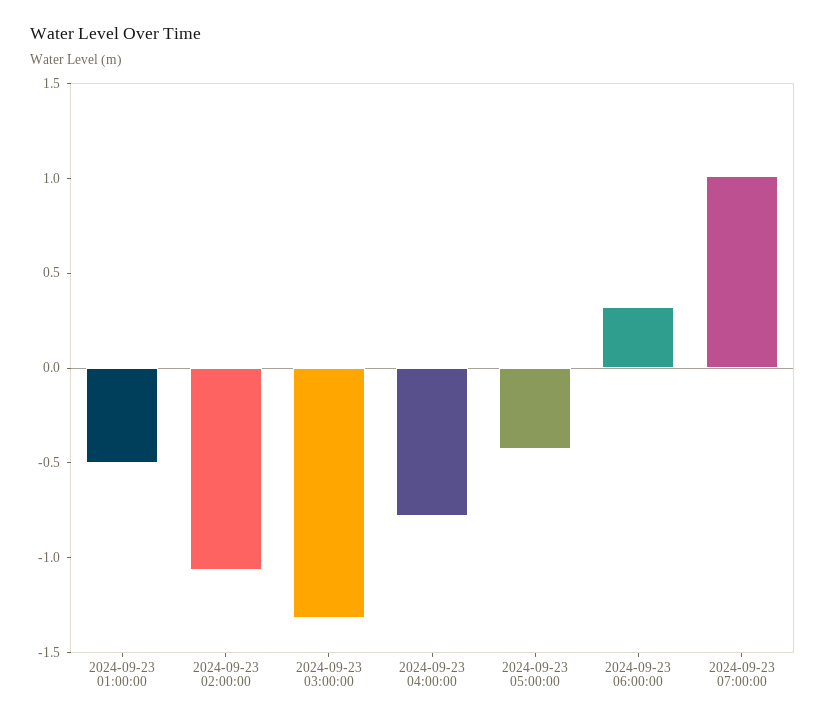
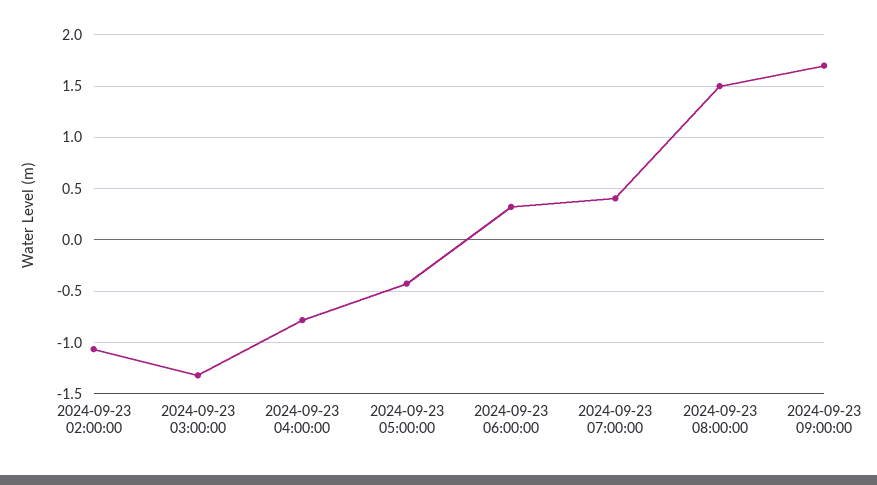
2024-09-23 01:00:00: -0.5 -> none
2024-09-23 07:00:00: 1 -> 0.4
2024-09-23 08:00:00: none -> 1.5
2024-09-23 09:00:00: none -> 1.7

